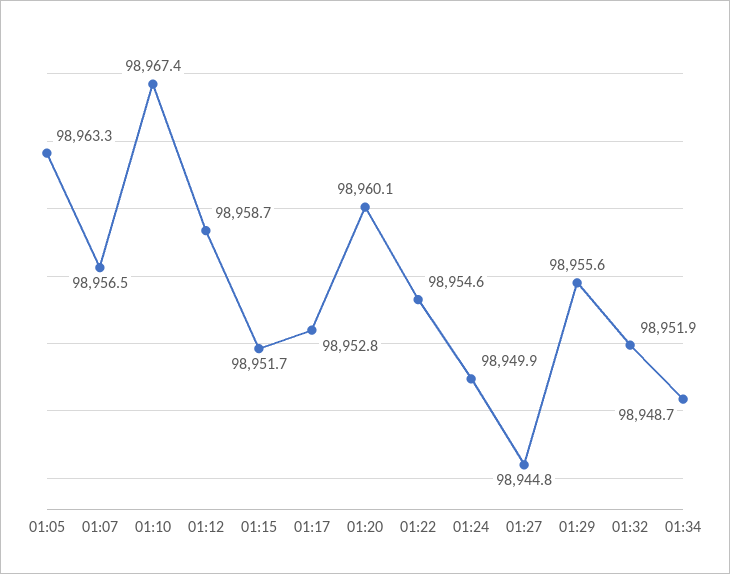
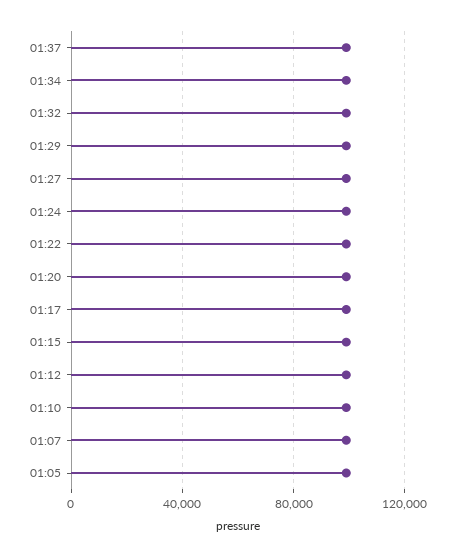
01:37: none -> 100000

